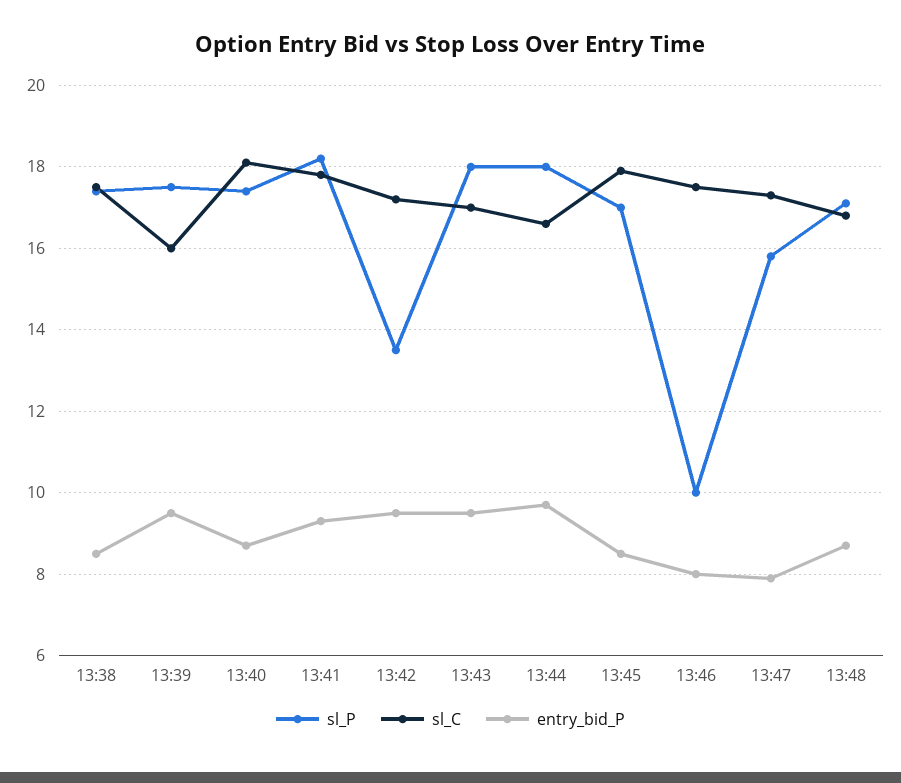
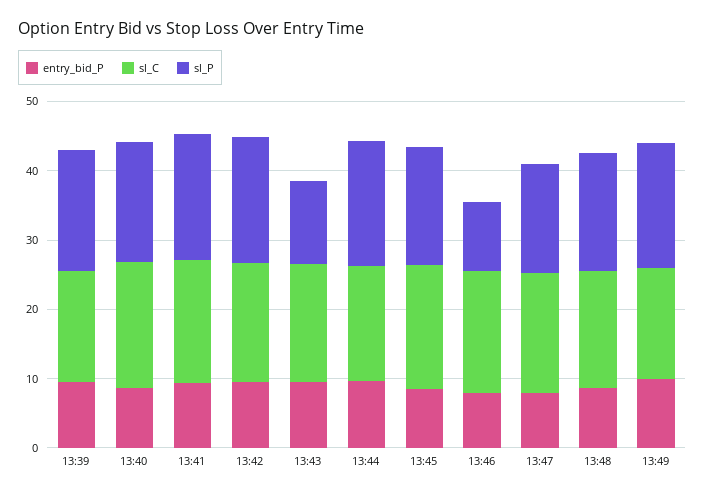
sl_P, 13:38: 17.5 -> none
sl_C, 13:38: 17.5 -> none
entry_bid_P, 13:38: 8.5 -> none
sl_P, 13:42: 13.5 -> 18
sl_P, 13:43: 18 -> 12
entry_bid_P, 13:49: none -> 10
sl_C, 13:49: none -> 16
sl_P, 13:49: none -> 18

